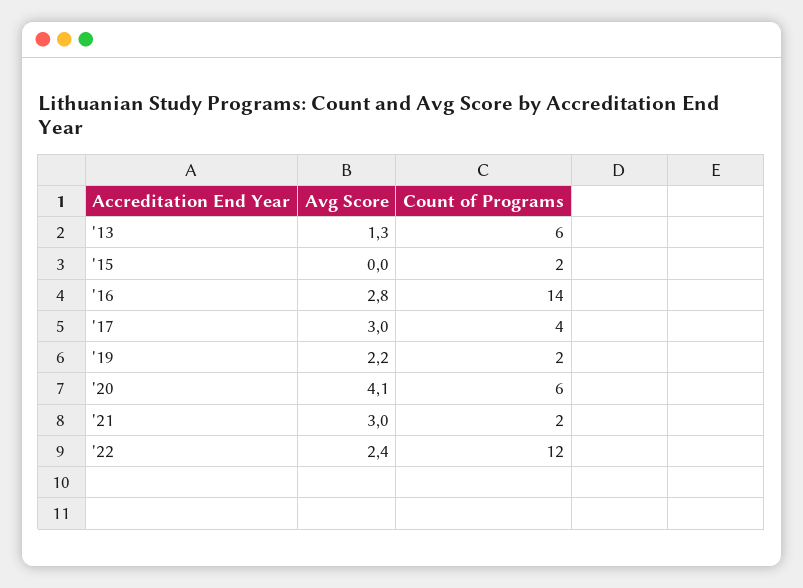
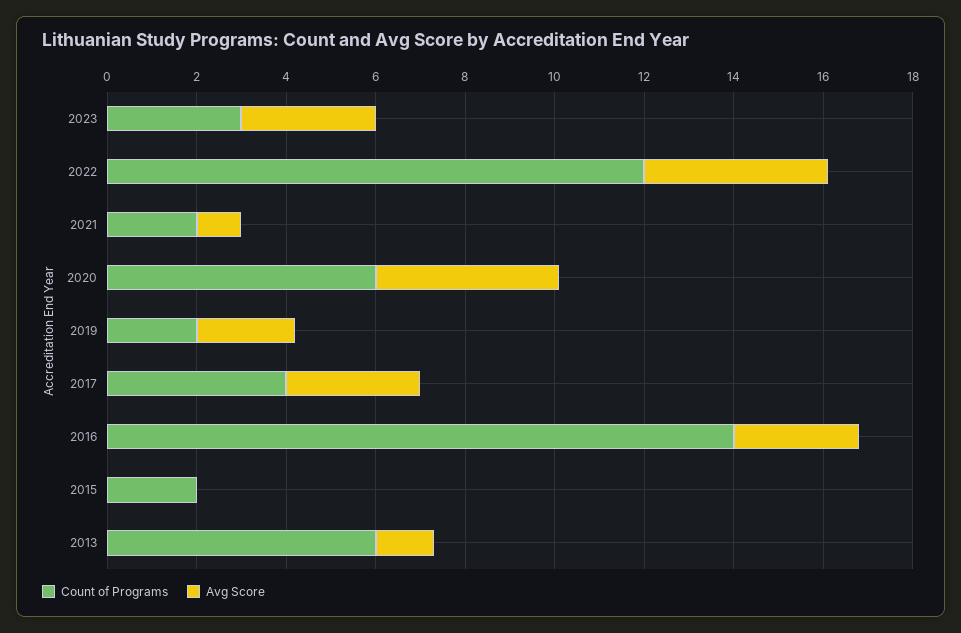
Avg Score, '21: 3 -> 1
Avg Score, '22: 2.4 -> 4
Count of Programs, 2023: none -> 3
Avg Score, 2023: none -> 3

